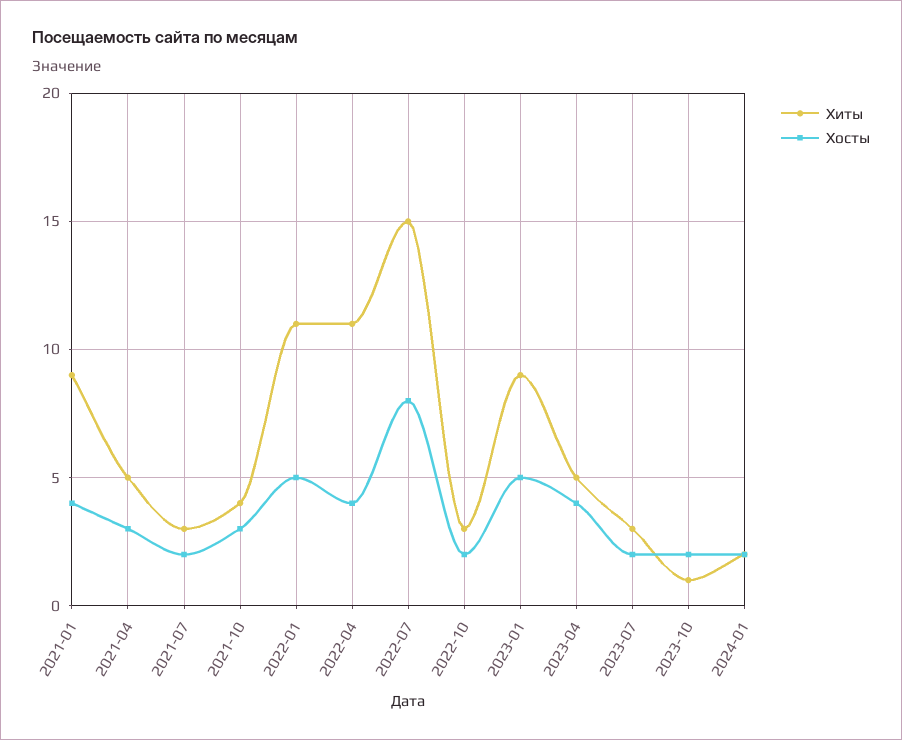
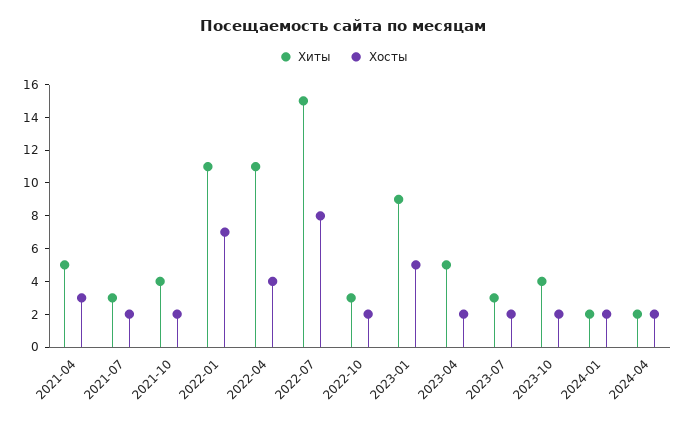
Хиты, 2021-01: 9 -> none
Хосты, 2021-01: 4 -> none
Хосты, 2021-10: 3 -> 2
Хосты, 2022-01: 5 -> 7
Хосты, 2023-04: 4 -> 2
Хиты, 2023-10: 1 -> 4
Хиты, 2024-04: none -> 2
Хосты, 2024-04: none -> 2

